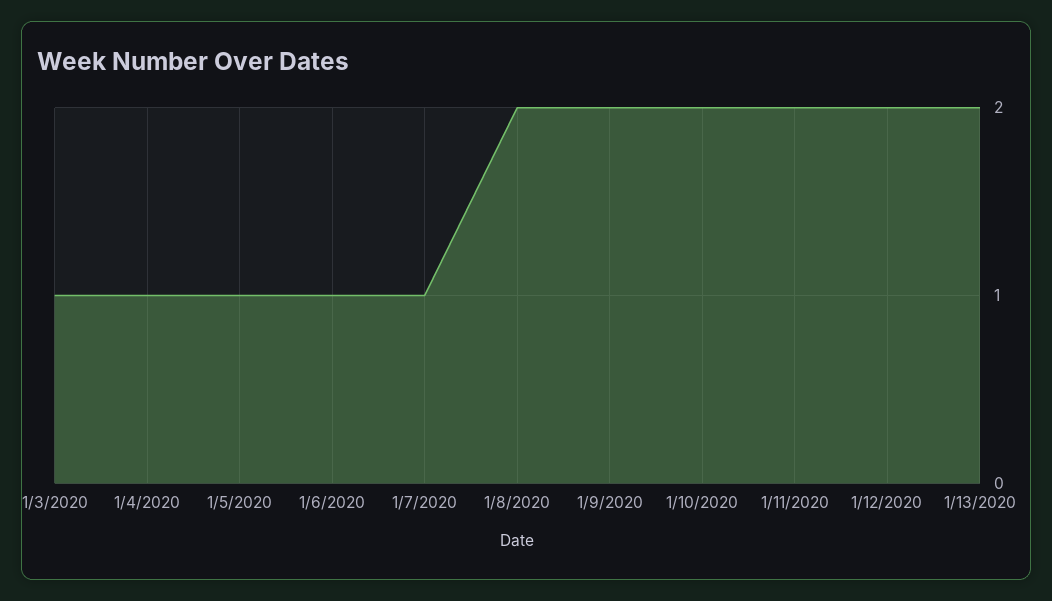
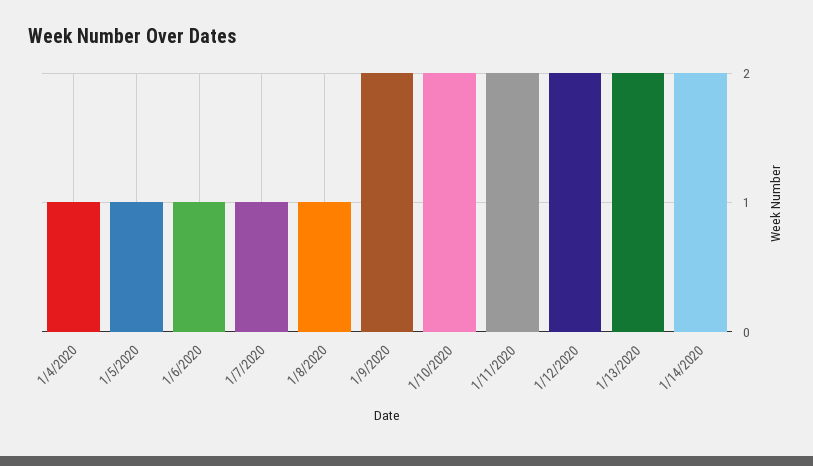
1/3/2020: 1 -> none
1/8/2020: 2 -> 1
1/14/2020: none -> 2

